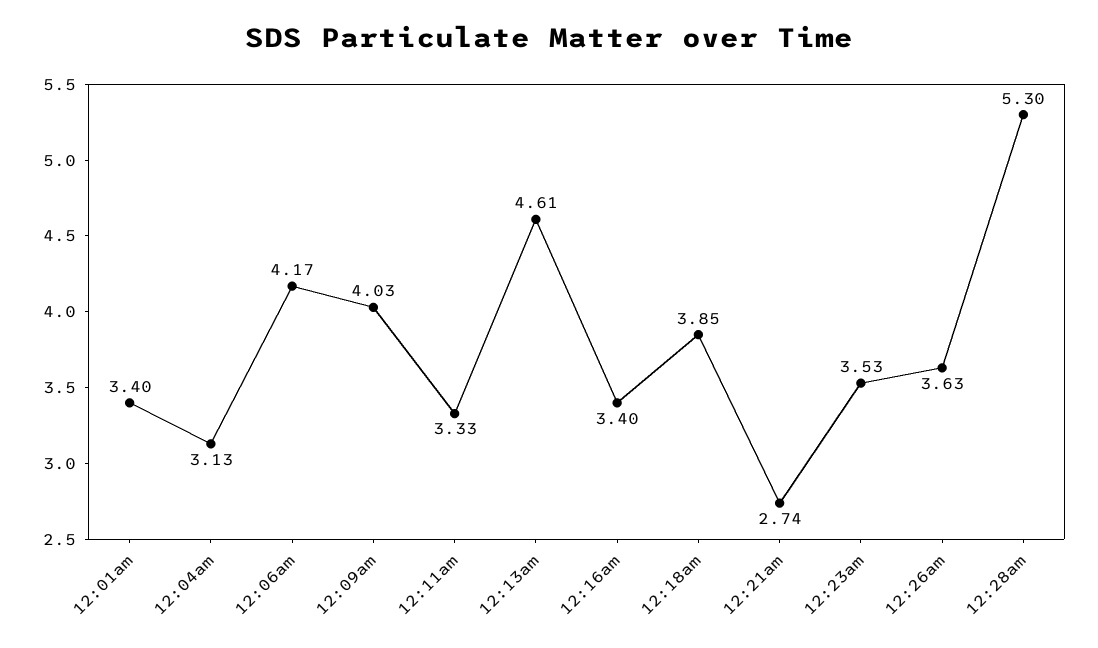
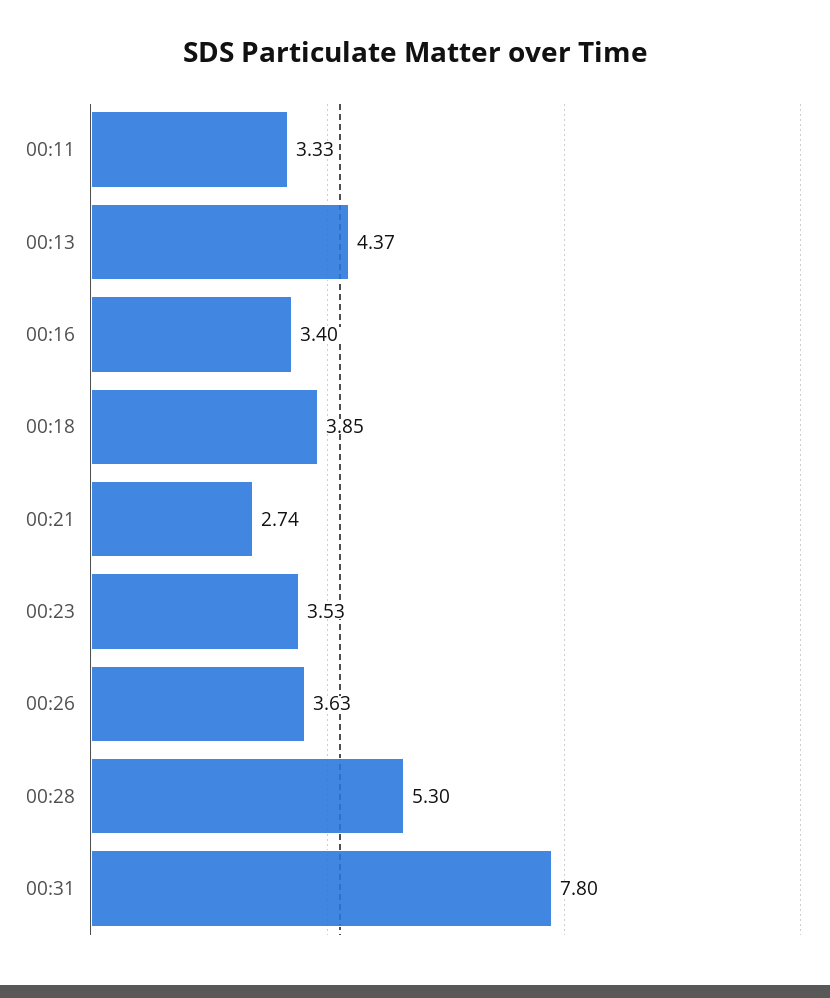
12:01am: 3.4 -> none
12:04am: 3.13 -> none
12:06am: 4.17 -> none
12:09am: 4.03 -> none
12:13am: 4.61 -> 4.37
00:31: none -> 7.8

